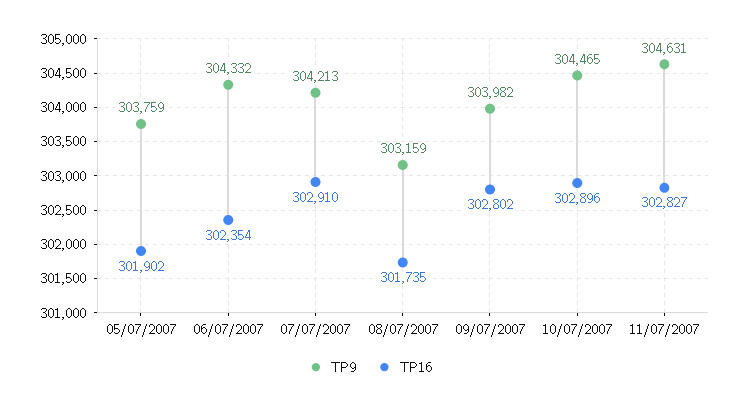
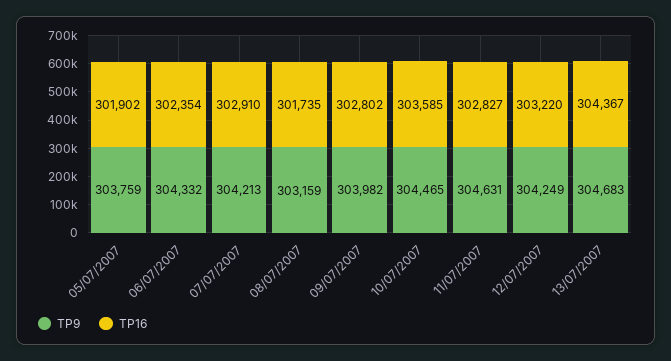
TP16, 10/07/2007: 302896 -> 303585
TP9, 12/07/2007: none -> 304249
TP16, 12/07/2007: none -> 303220
TP9, 13/07/2007: none -> 304683
TP16, 13/07/2007: none -> 304367

